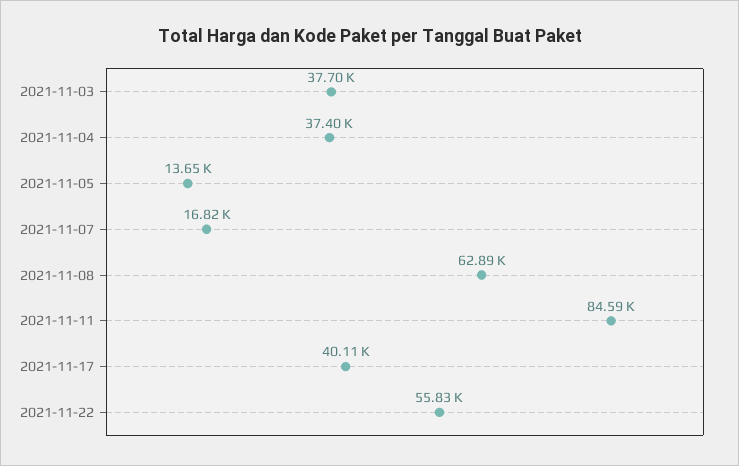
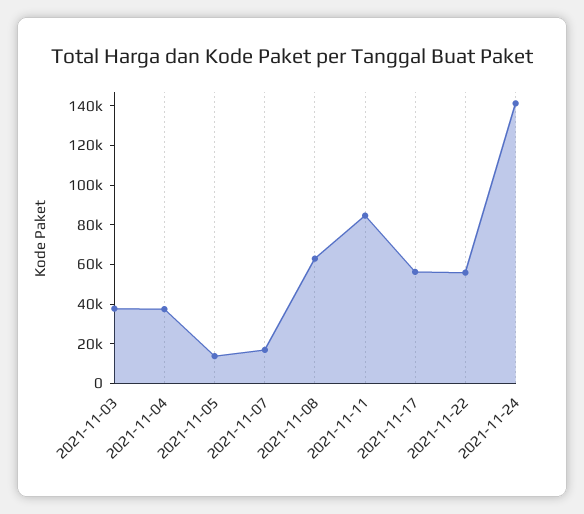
2021-11-17: 40110 -> 55000
2021-11-24: none -> 140000

